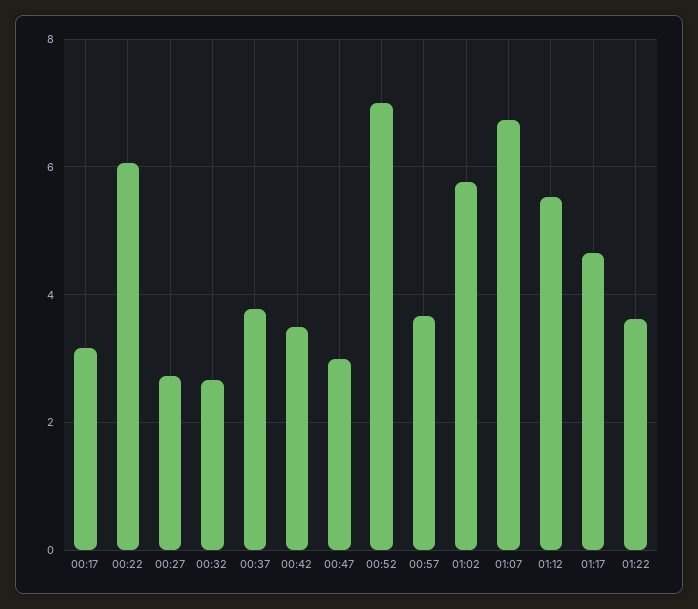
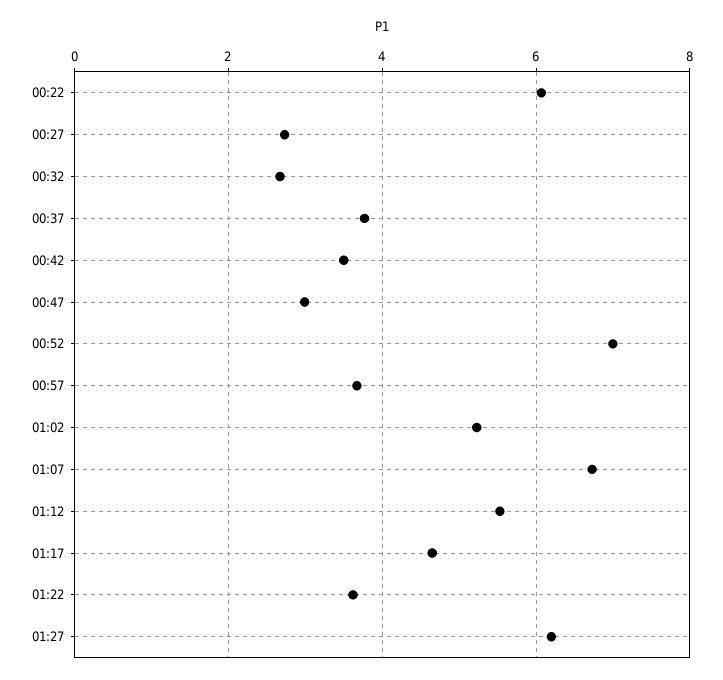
00:17: 3.2 -> none
01:02: 5.8 -> 5.2
01:27: none -> 6.2

